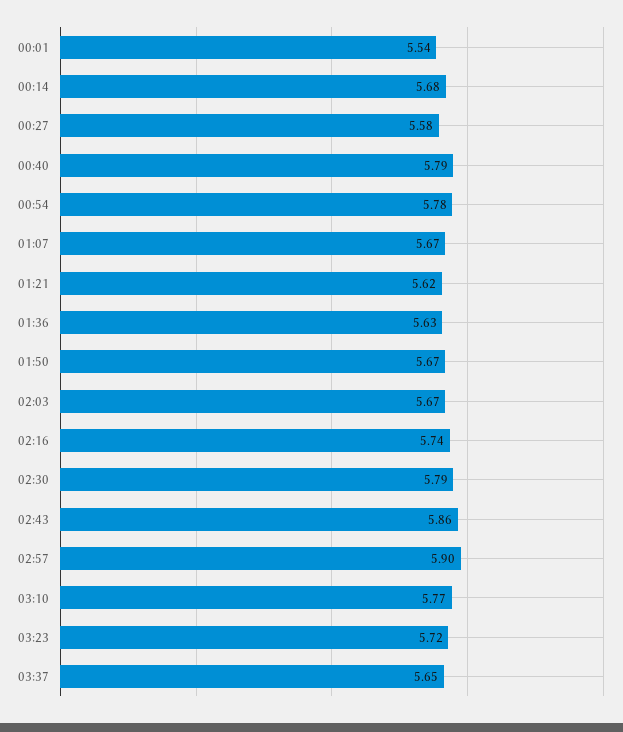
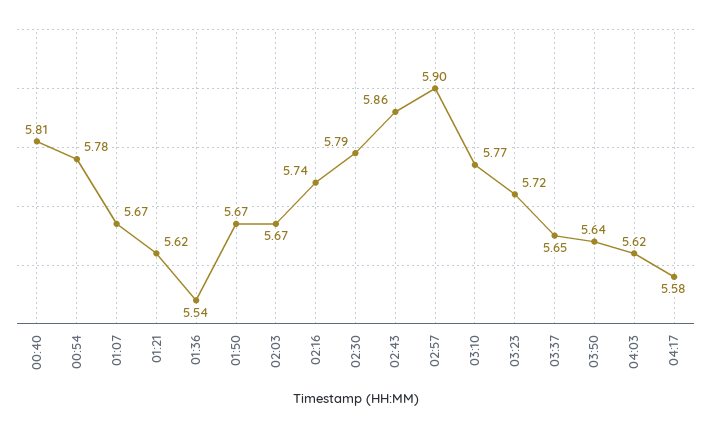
00:01: 5.54 -> none
00:14: 5.68 -> none
00:27: 5.58 -> none
00:40: 5.79 -> 5.81
01:36: 5.63 -> 5.54
03:50: none -> 5.64
04:03: none -> 5.62
04:17: none -> 5.58

